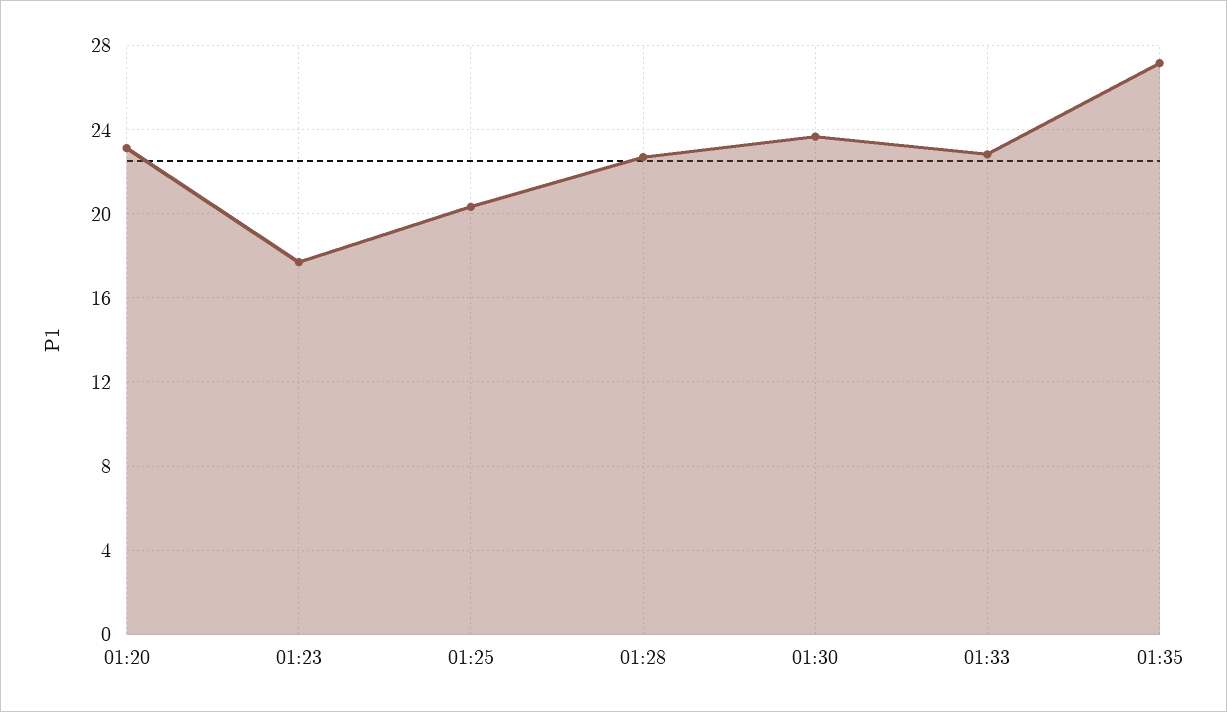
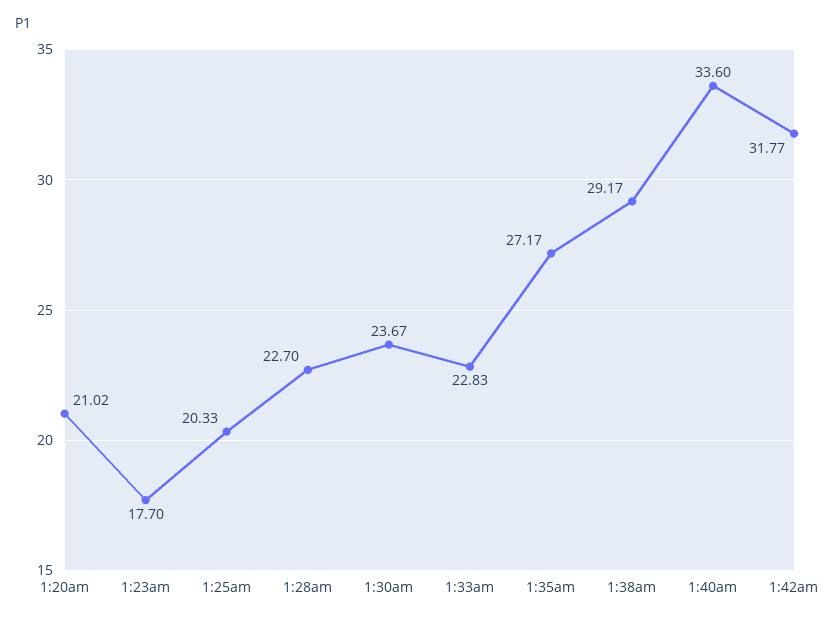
01:20: 23 -> 21.02
1:38am: none -> 29.17
1:40am: none -> 33.6
1:42am: none -> 31.77

